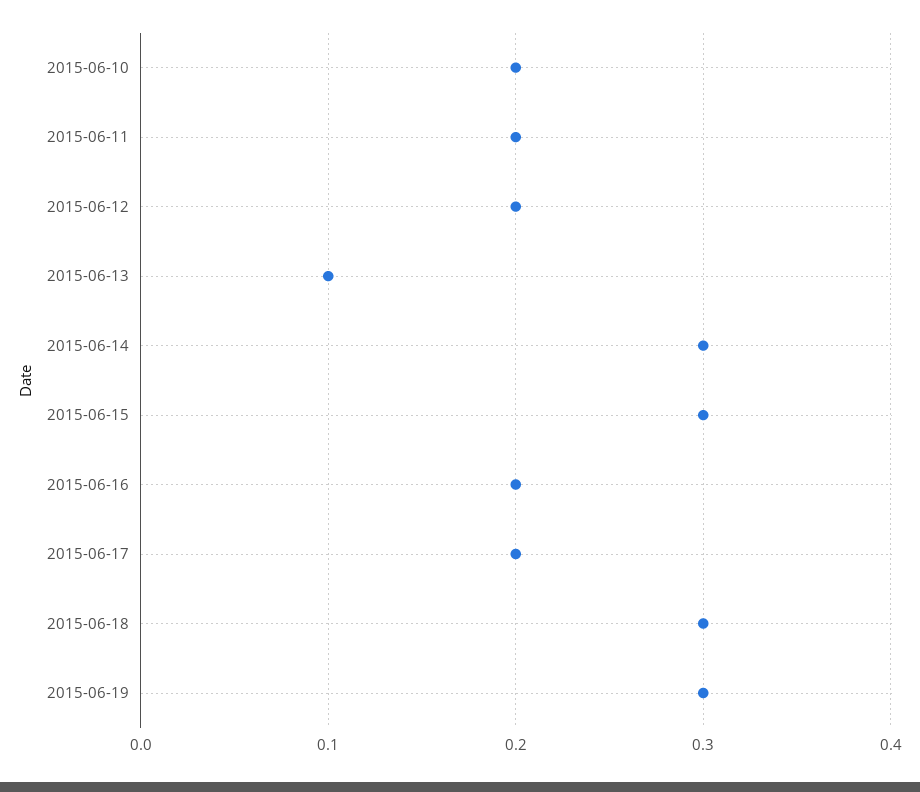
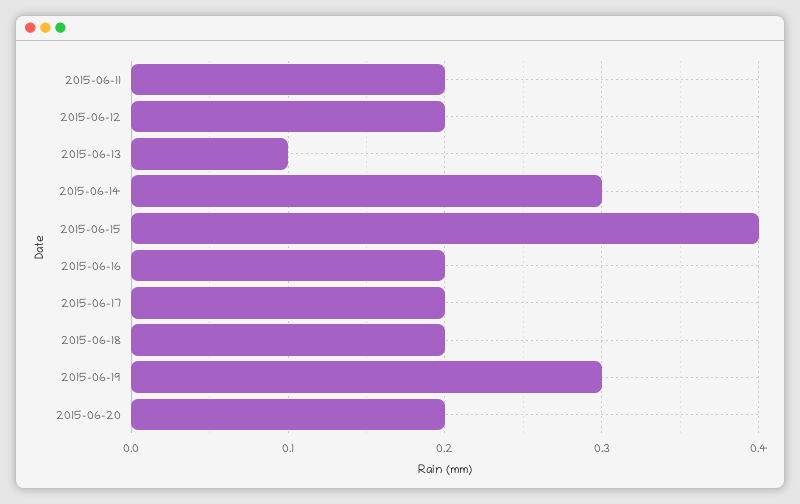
2015-06-10: 0.2 -> none
2015-06-15: 0.3 -> 0.4
2015-06-18: 0.3 -> 0.2
2015-06-20: none -> 0.2

